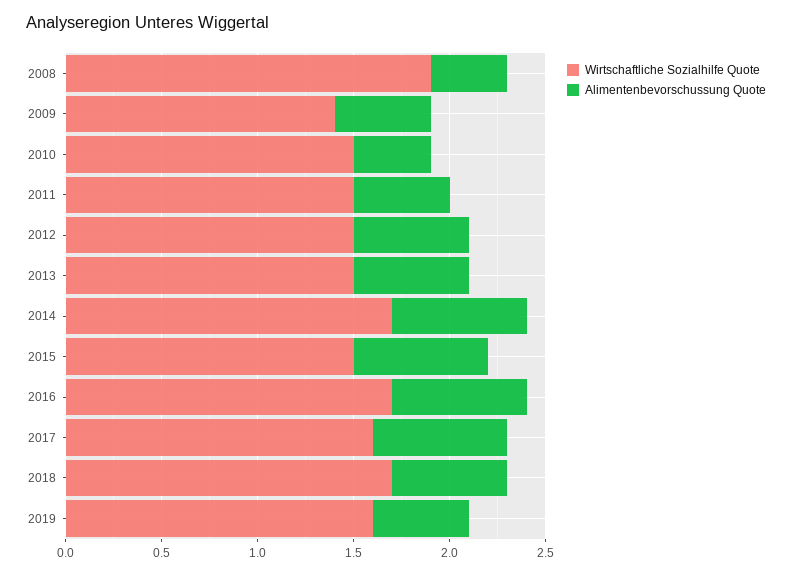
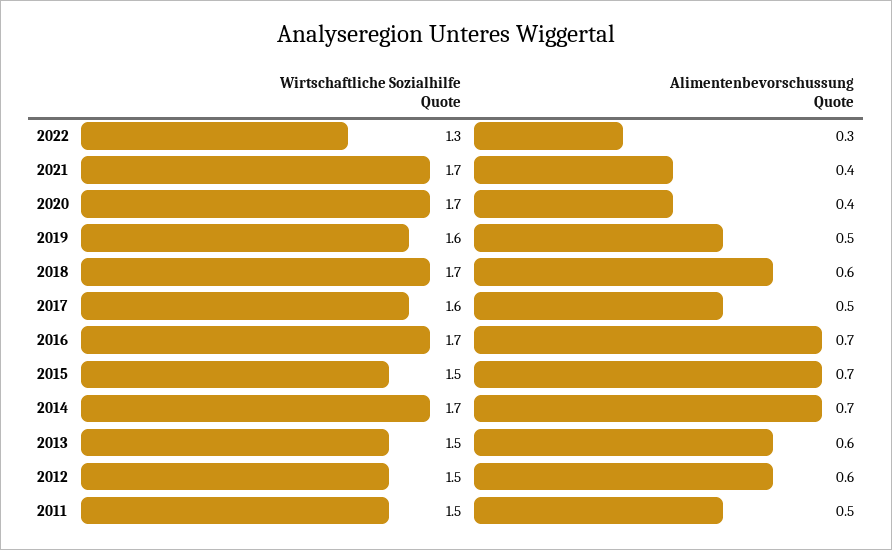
Wirtschaftliche Sozialhilfe Quote, 2008: 1.9 -> none
Alimentenbevorschussung Quote, 2008: 0.4 -> none
Wirtschaftliche Sozialhilfe Quote, 2009: 1.4 -> none
Alimentenbevorschussung Quote, 2009: 0.5 -> none
Wirtschaftliche Sozialhilfe Quote, 2010: 1.5 -> none
Alimentenbevorschussung Quote, 2010: 0.4 -> none
Alimentenbevorschussung Quote, 2017: 0.7 -> 0.5
Wirtschaftliche Sozialhilfe Quote, 2022: none -> 1.3
Alimentenbevorschussung Quote, 2022: none -> 0.3
Wirtschaftliche Sozialhilfe Quote, 2021: none -> 1.7
Alimentenbevorschussung Quote, 2021: none -> 0.4
Wirtschaftliche Sozialhilfe Quote, 2020: none -> 1.7
Alimentenbevorschussung Quote, 2020: none -> 0.4

